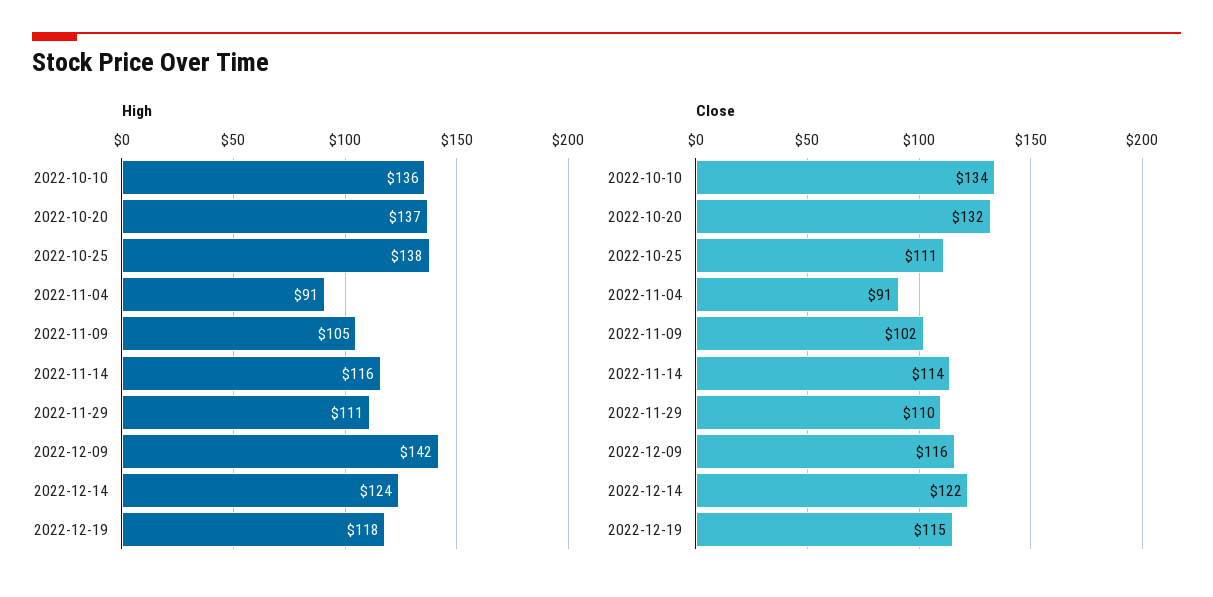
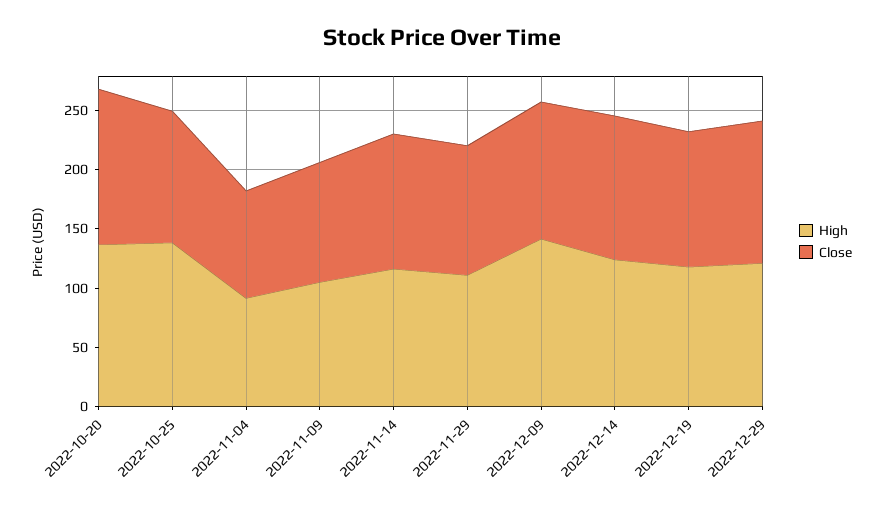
High, 2022-10-10: 136 -> none
Close, 2022-10-10: 134 -> none
High, 2022-12-29: none -> 120
Close, 2022-12-29: none -> 120

